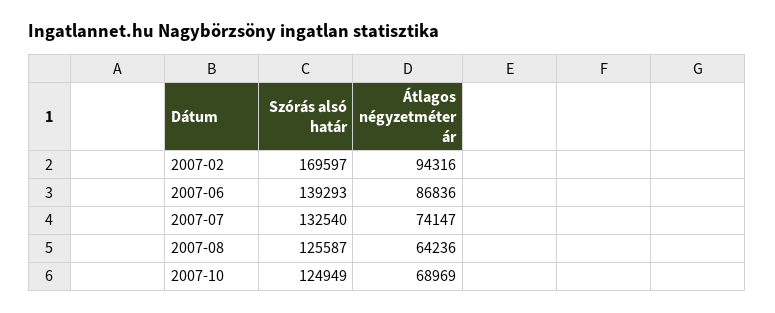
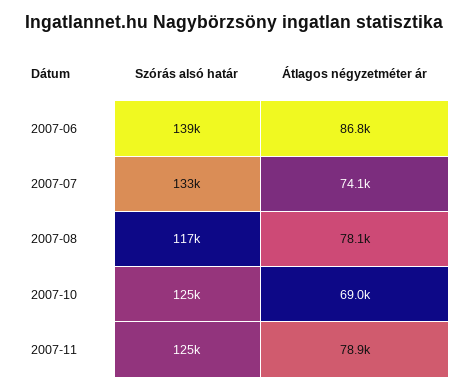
Szórás alsó határ, 2007-02: 169597 -> none
Átlagos négyzetméter ár, 2007-02: 94316 -> none
Szórás alsó határ, 2007-08: 125587 -> 117000
Átlagos négyzetméter ár, 2007-08: 64236 -> 78100
Szórás alsó határ, 2007-11: none -> 125000
Átlagos négyzetméter ár, 2007-11: none -> 78900

